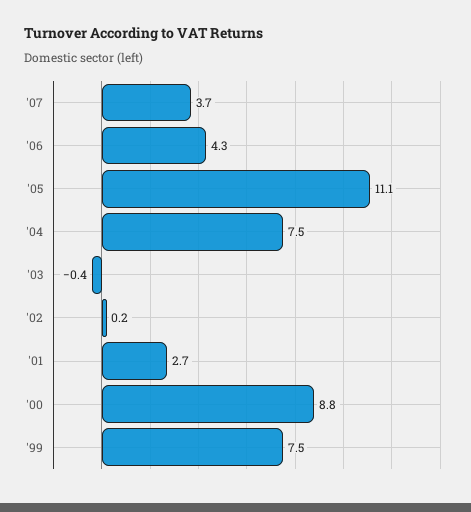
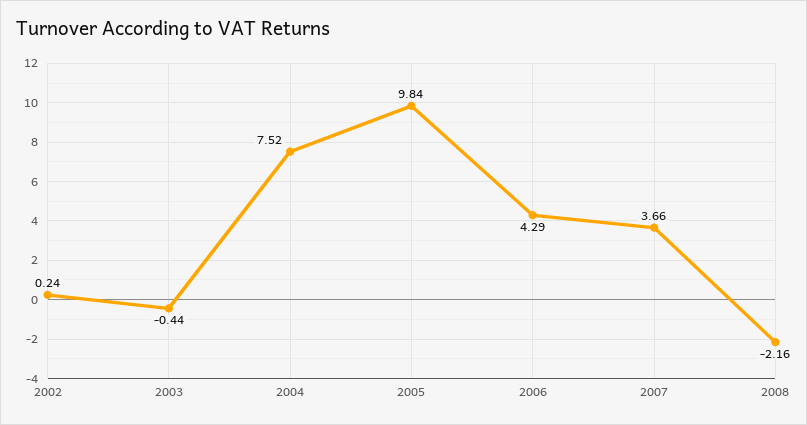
'05: 11.1 -> 9.84
'01: 2.7 -> none
'00: 8.8 -> none
'99: 7.5 -> none
2008: none -> -2.16

